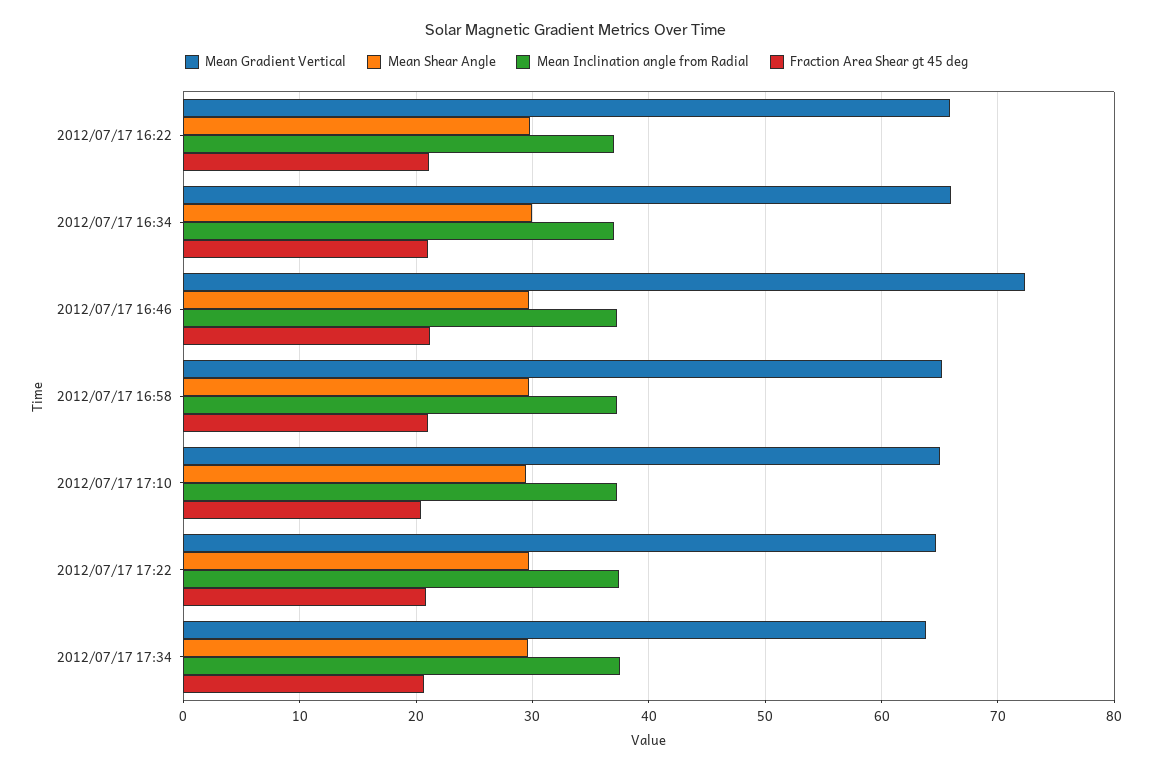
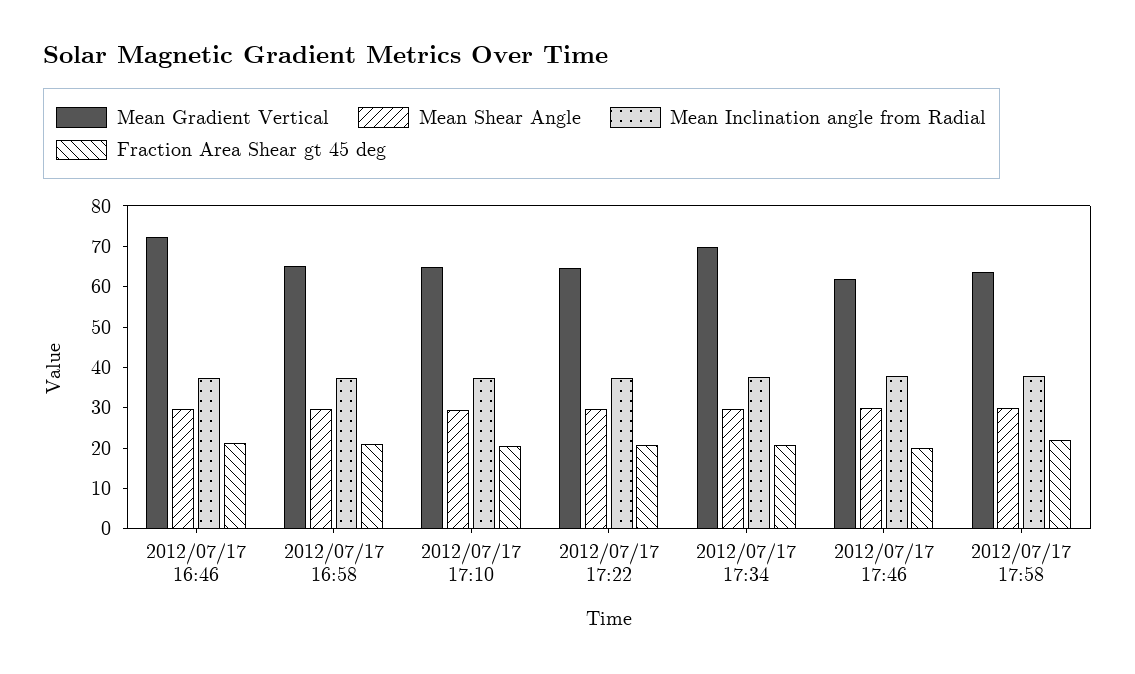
Mean Gradient Vertical, 2012/07/17 16:22: 66 -> none
Mean Shear Angle, 2012/07/17 16:22: 30 -> none
Mean Inclination angle from Radial, 2012/07/17 16:22: 37 -> none
Fraction Area Shear gt 45 deg, 2012/07/17 16:22: 21 -> none
Mean Gradient Vertical, 2012/07/17 16:34: 66 -> none
Mean Shear Angle, 2012/07/17 16:34: 30 -> none
Mean Inclination angle from Radial, 2012/07/17 16:34: 37 -> none
Fraction Area Shear gt 45 deg, 2012/07/17 16:34: 21 -> none
Mean Gradient Vertical, 2012/07/17 17:34: 64 -> 70
Mean Gradient Vertical, 2012/07/17 17:46: none -> 62
Mean Shear Angle, 2012/07/17 17:46: none -> 30
Mean Inclination angle from Radial, 2012/07/17 17:46: none -> 38
Fraction Area Shear gt 45 deg, 2012/07/17 17:46: none -> 20
Mean Gradient Vertical, 2012/07/17 17:58: none -> 64
Mean Shear Angle, 2012/07/17 17:58: none -> 30
Mean Inclination angle from Radial, 2012/07/17 17:58: none -> 38
Fraction Area Shear gt 45 deg, 2012/07/17 17:58: none -> 22

